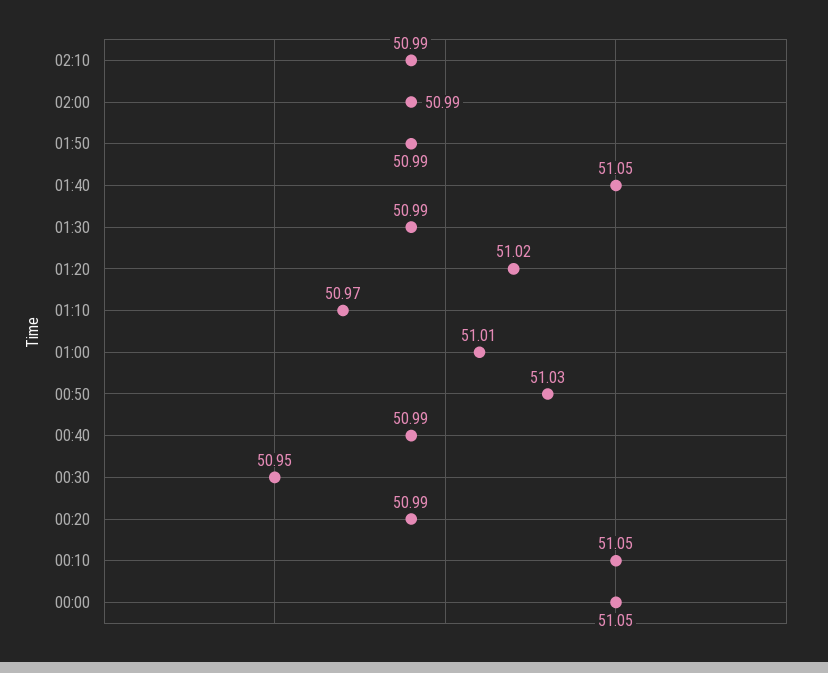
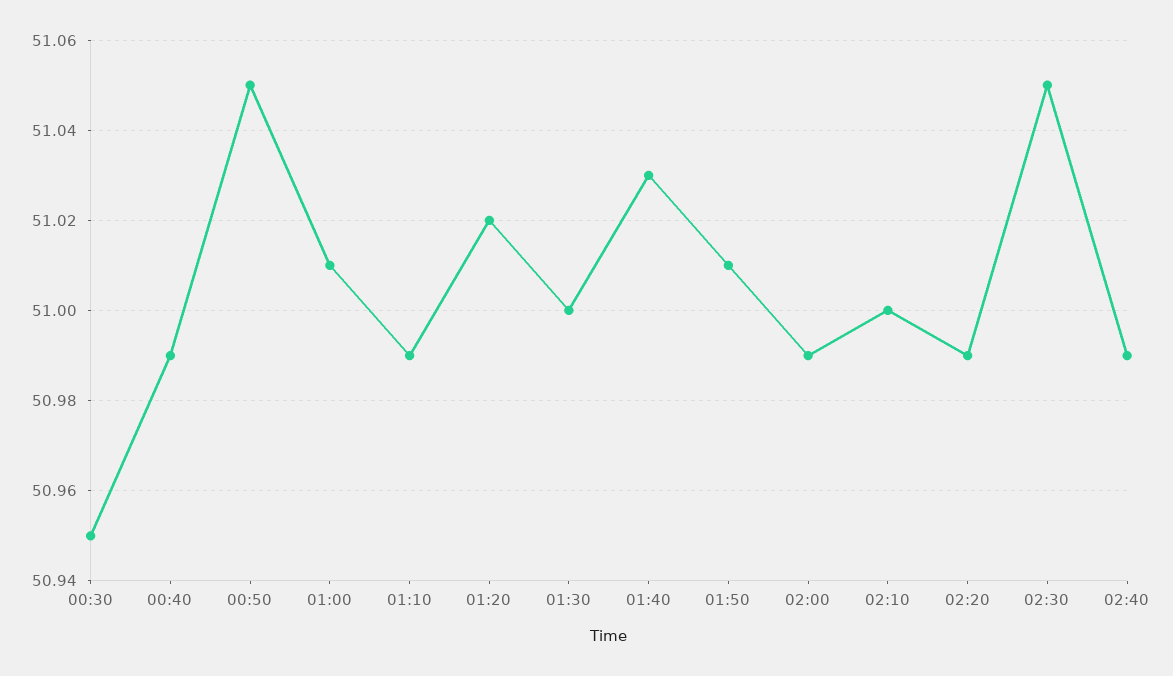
02:10: 50.99 -> 51
01:50: 50.99 -> 51.01
01:40: 51.05 -> 51.03
01:30: 50.99 -> 51
01:10: 50.97 -> 50.99
00:50: 51.03 -> 51.05
00:20: 50.99 -> none
00:10: 51.05 -> none
00:00: 51.05 -> none
02:20: none -> 50.99
02:30: none -> 51.05
02:40: none -> 50.99

